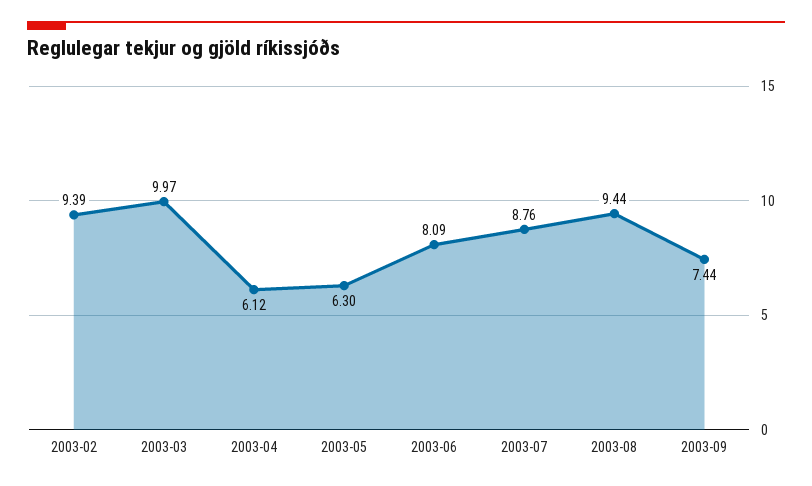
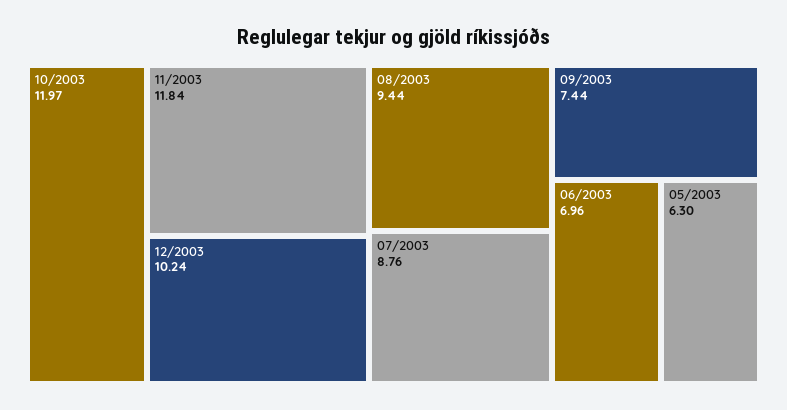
2003-02: 9.39 -> none
2003-03: 9.97 -> none
2003-04: 6.12 -> none
2003-06: 8.09 -> 6.96
10/2003: none -> 11.97
11/2003: none -> 11.84
12/2003: none -> 10.24

